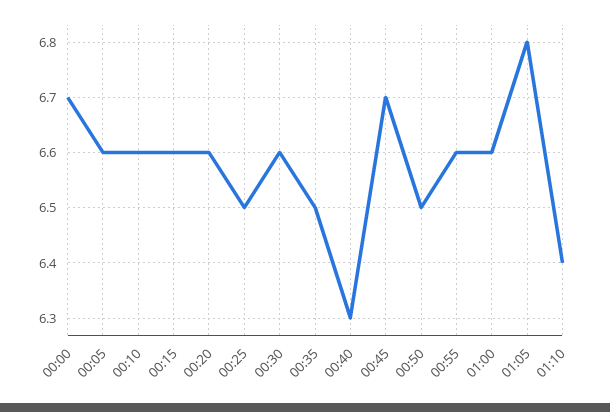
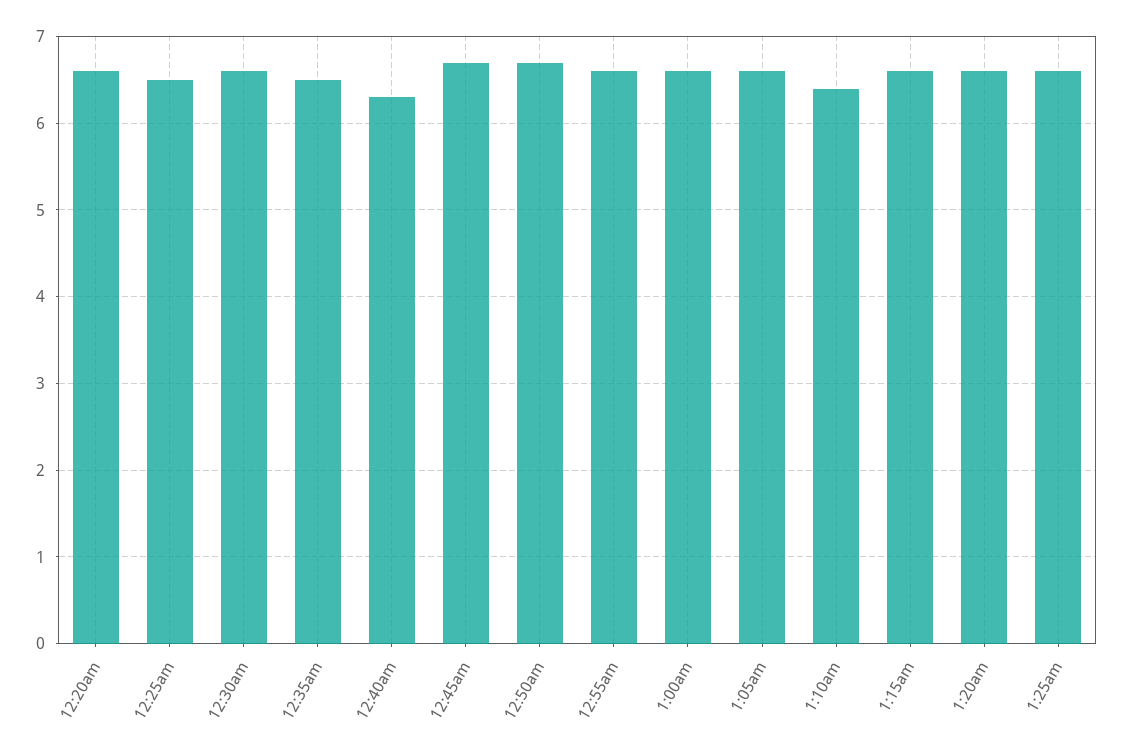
00:00: 6.7 -> none
00:05: 6.6 -> none
00:10: 6.6 -> none
00:15: 6.6 -> none
00:50: 6.5 -> 6.7
01:05: 6.8 -> 6.6
1:15am: none -> 6.6
1:20am: none -> 6.6
1:25am: none -> 6.6

